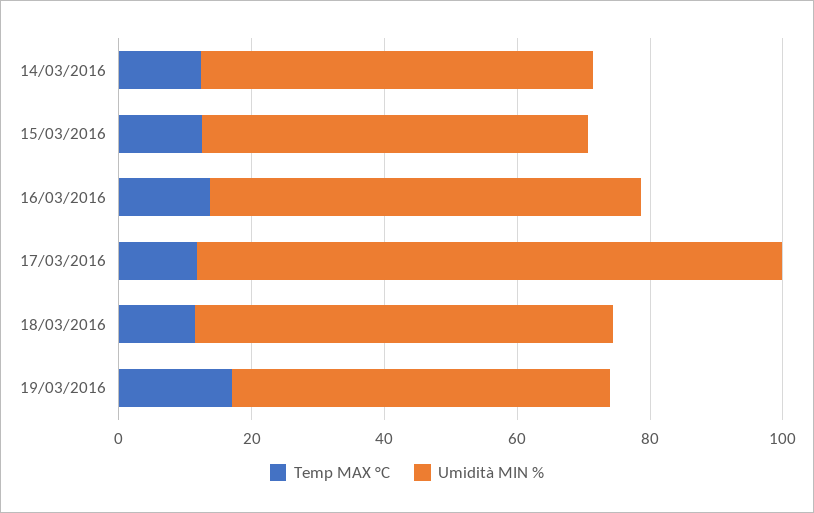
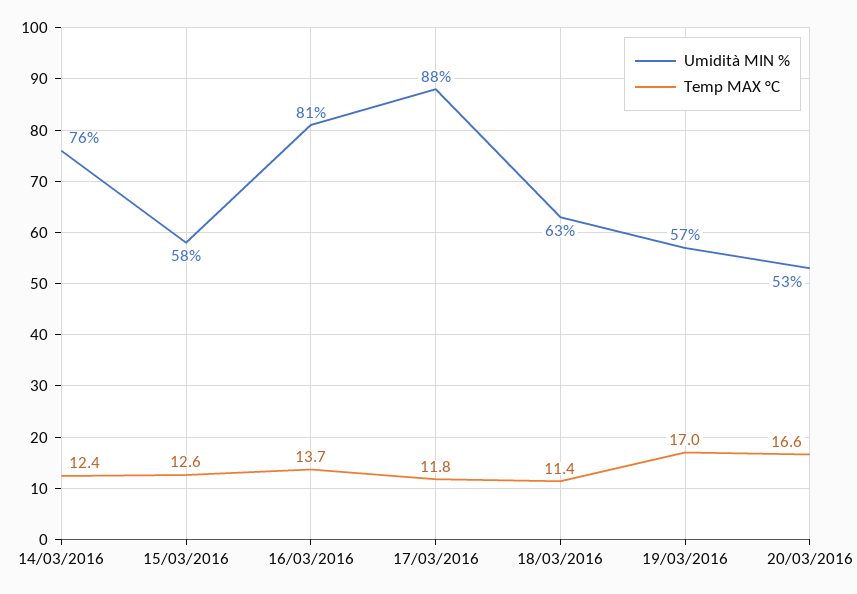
Umidità MIN %, 14/03/2016: 60 -> 76
Umidità MIN %, 16/03/2016: 65 -> 81
Umidità MIN %, 20/03/2016: none -> 53
Temp MAX °C, 20/03/2016: none -> 16.6

